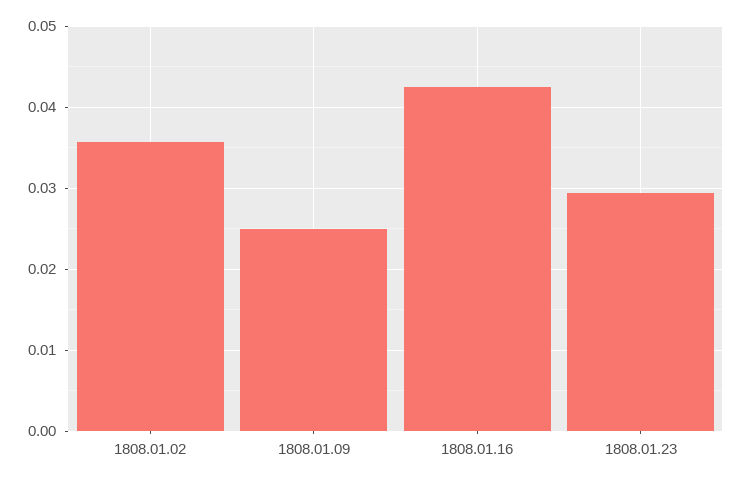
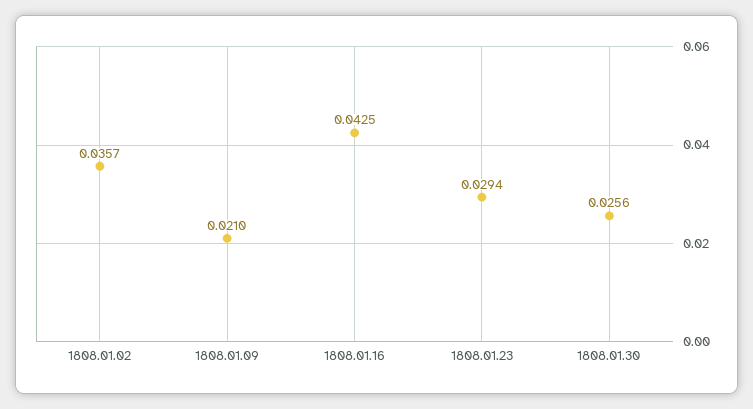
1808.01.09: 0.025 -> 0.021
1808.01.30: none -> 0.0256

